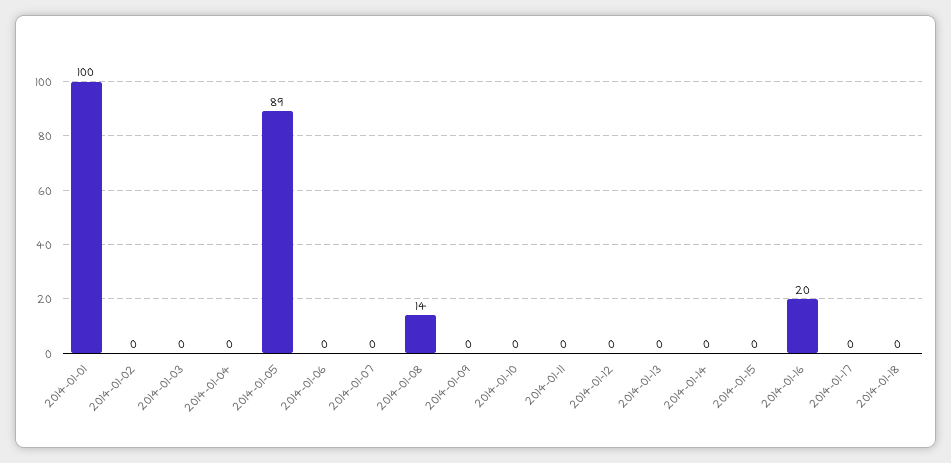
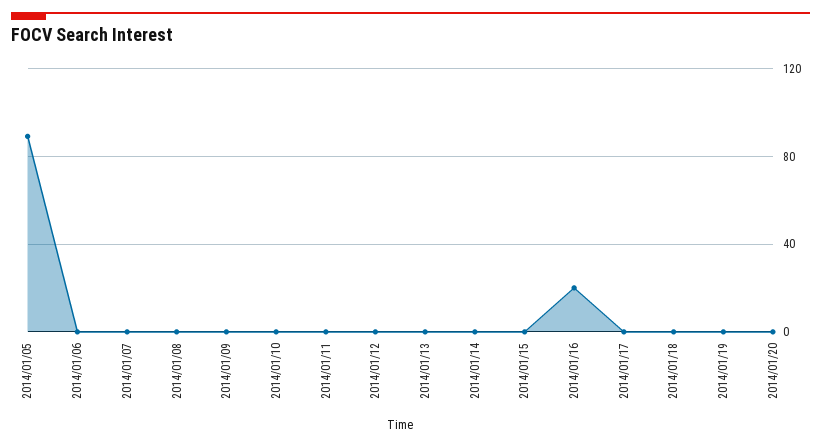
2014-01-01: 100 -> none
2014-01-02: 0 -> none
2014-01-03: 0 -> none
2014-01-04: 0 -> none
2014-01-08: 14 -> 0
2014/01/19: none -> 0
2014/01/20: none -> 0

